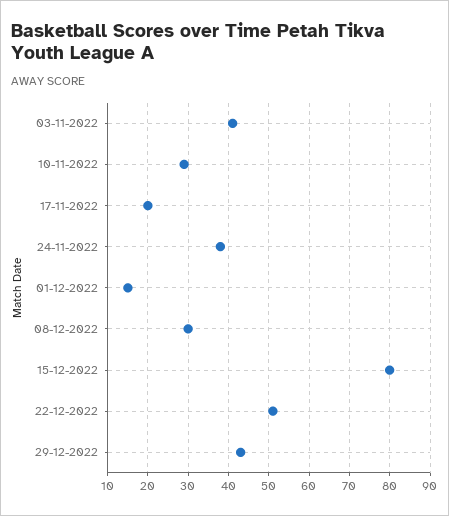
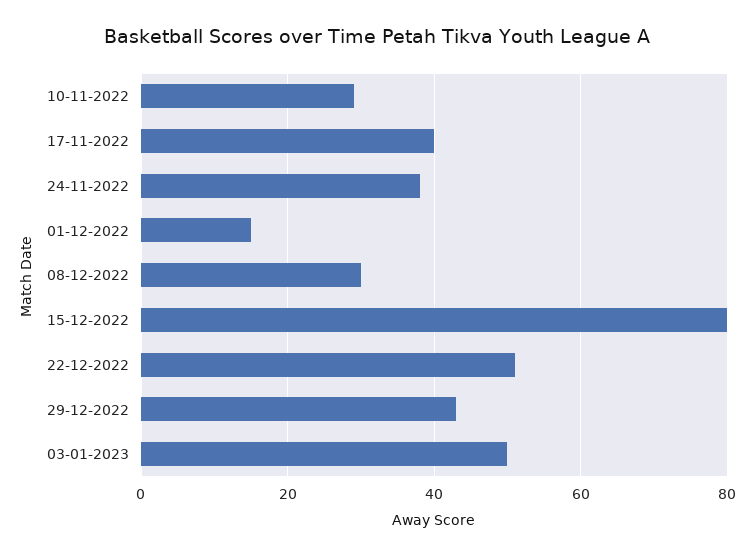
03-11-2022: 40 -> none
17-11-2022: 20 -> 40
03-01-2023: none -> 50

